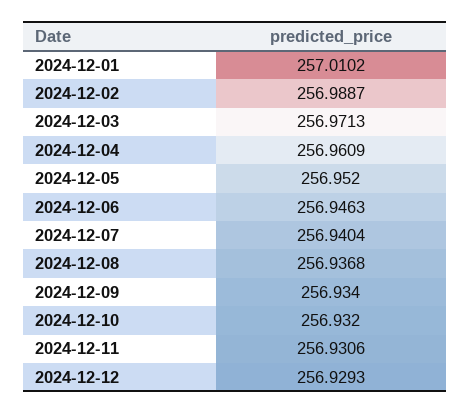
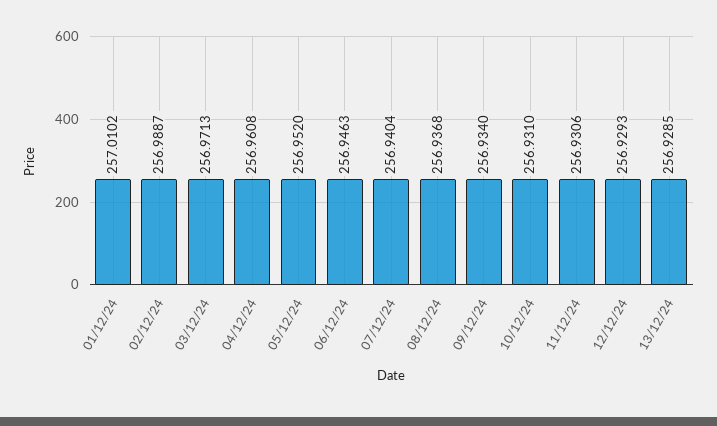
2024-12-04: 256.9609 -> 256.9608
2024-12-10: 256.932 -> 256.931
13/12/24: none -> 256.9285

